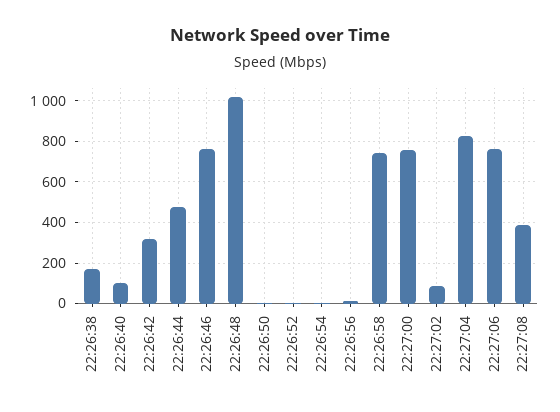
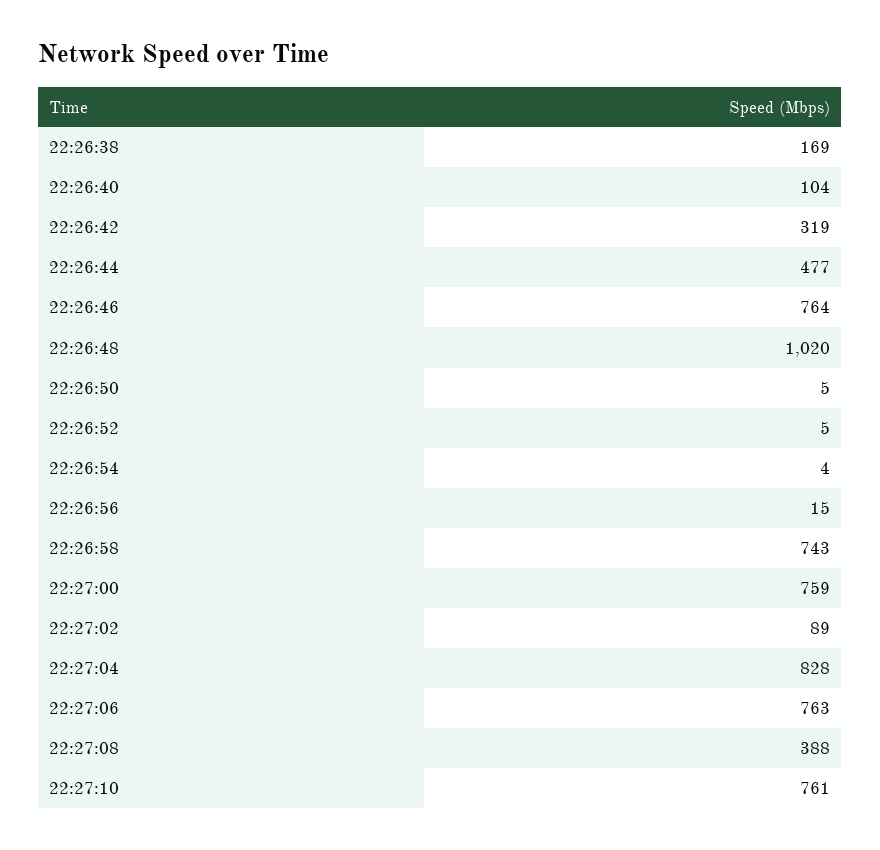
22:27:10: none -> 761

